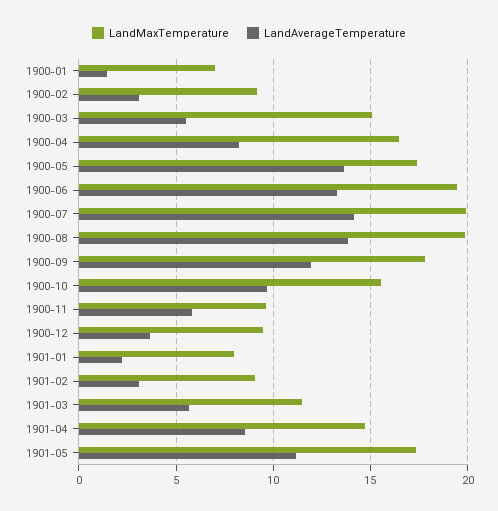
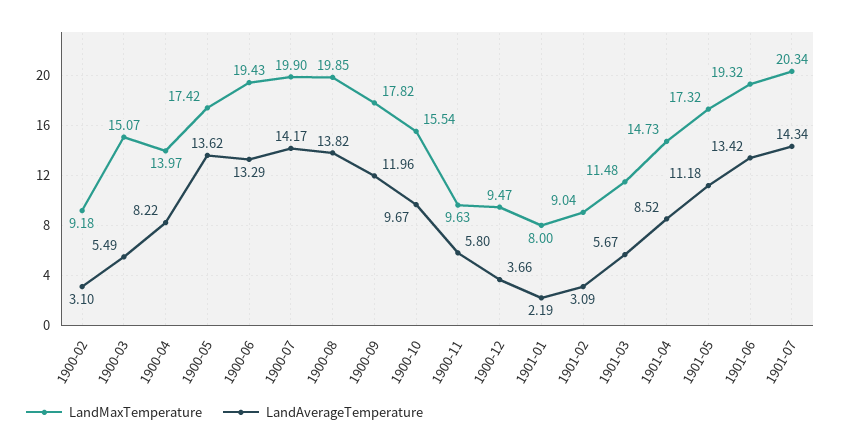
LandMaxTemperature, 1900-01: 7 -> none
LandAverageTemperature, 1900-01: 1.5 -> none
LandMaxTemperature, 1900-04: 16.5 -> 13.97
LandMaxTemperature, 1901-06: none -> 19.32
LandAverageTemperature, 1901-06: none -> 13.42
LandMaxTemperature, 1901-07: none -> 20.34
LandAverageTemperature, 1901-07: none -> 14.34

